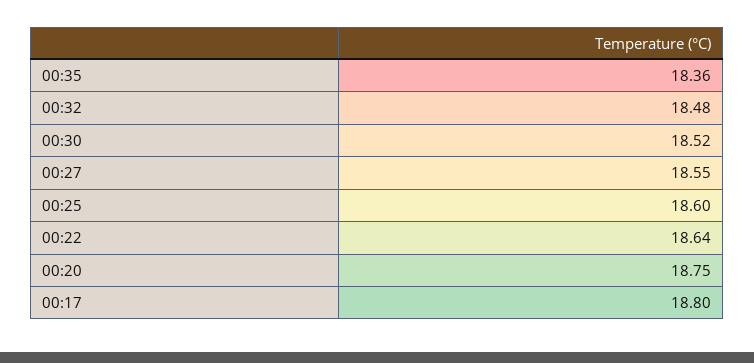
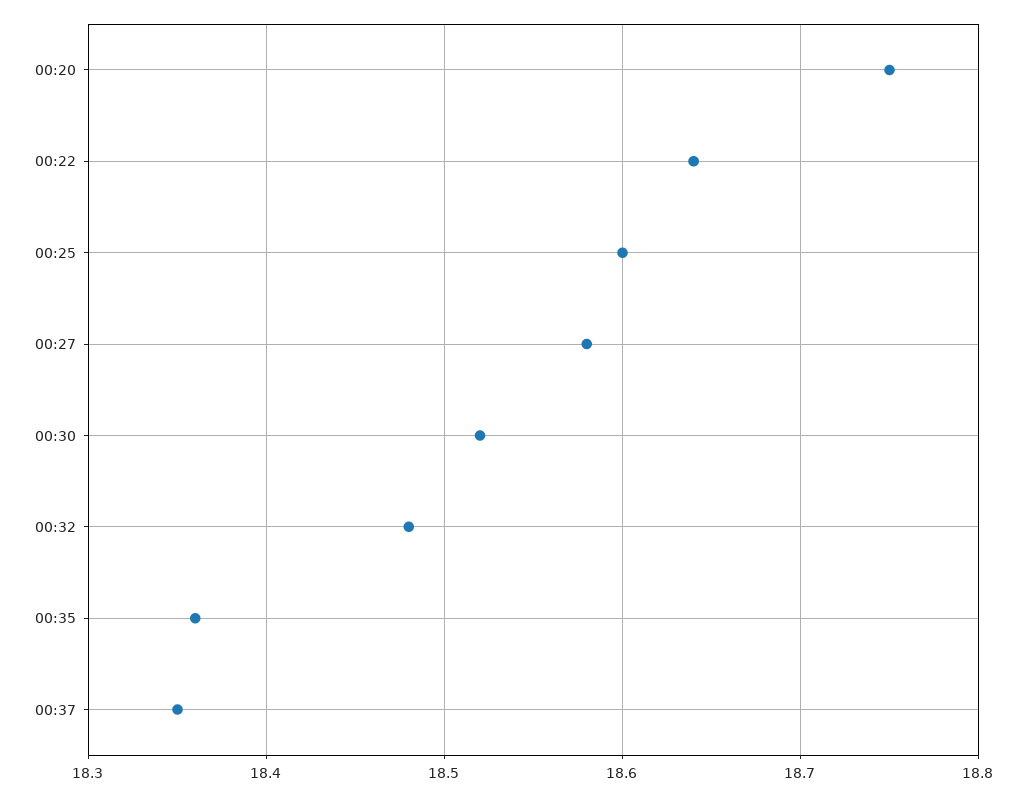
00:27: 18.55 -> 18.58
00:17: 18.8 -> none
00:37: none -> 18.35

